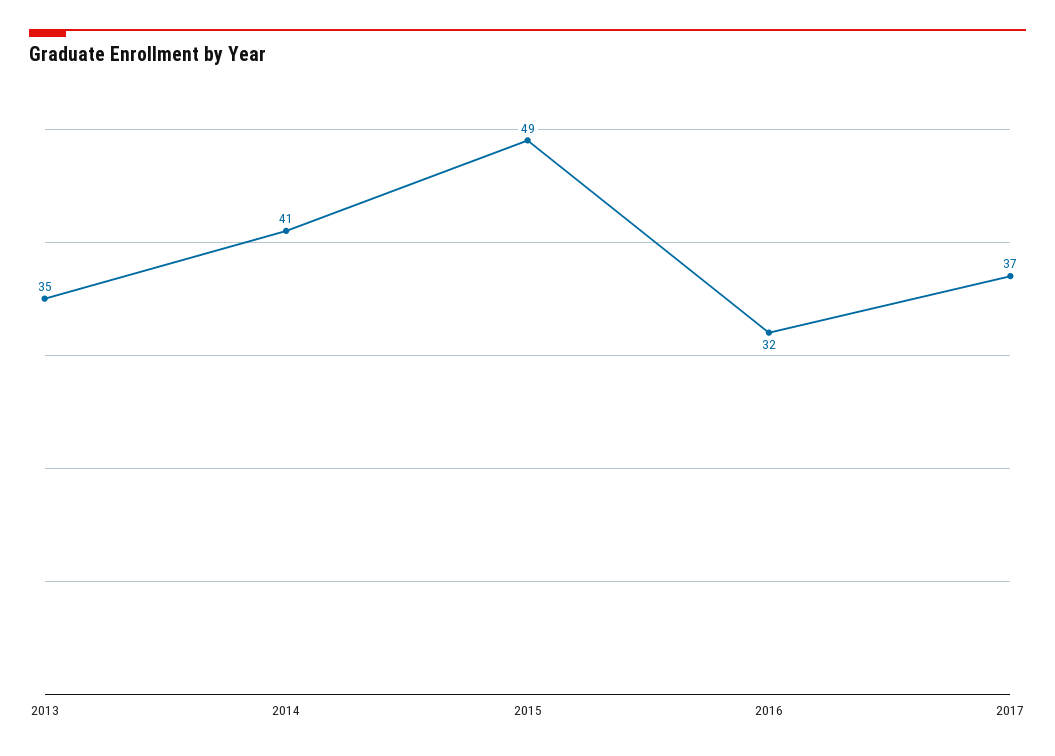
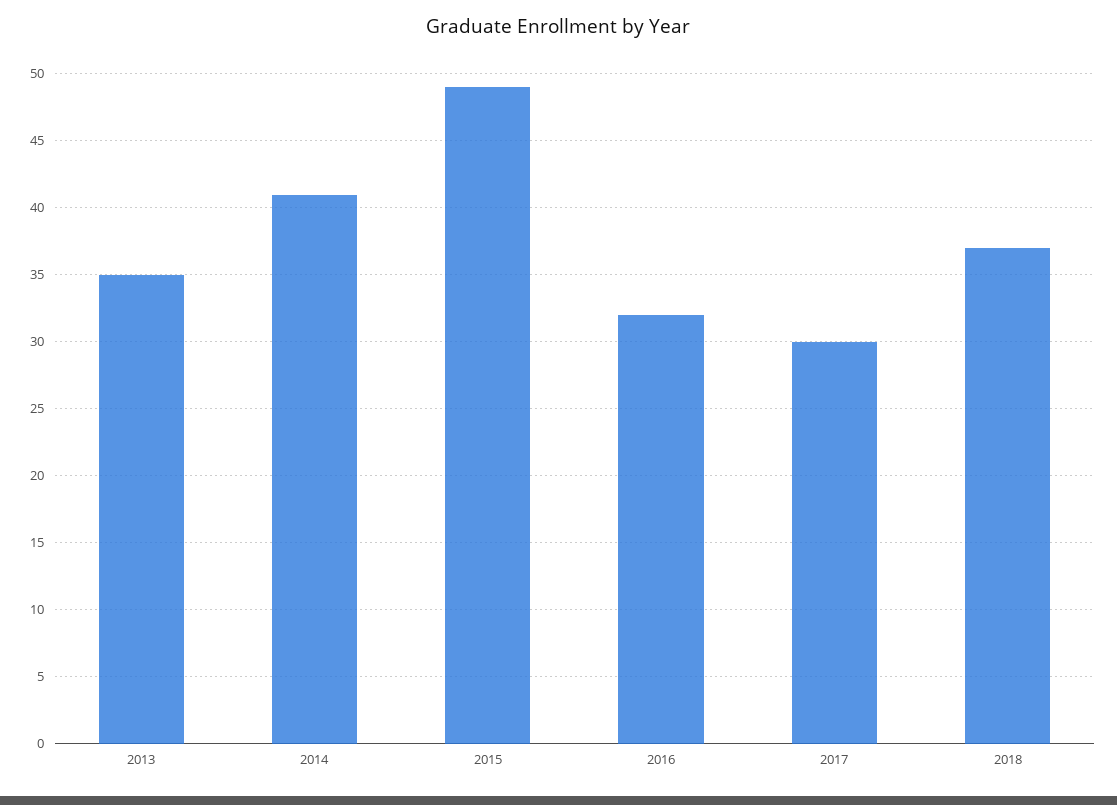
2017: 37 -> 30
2018: none -> 37

